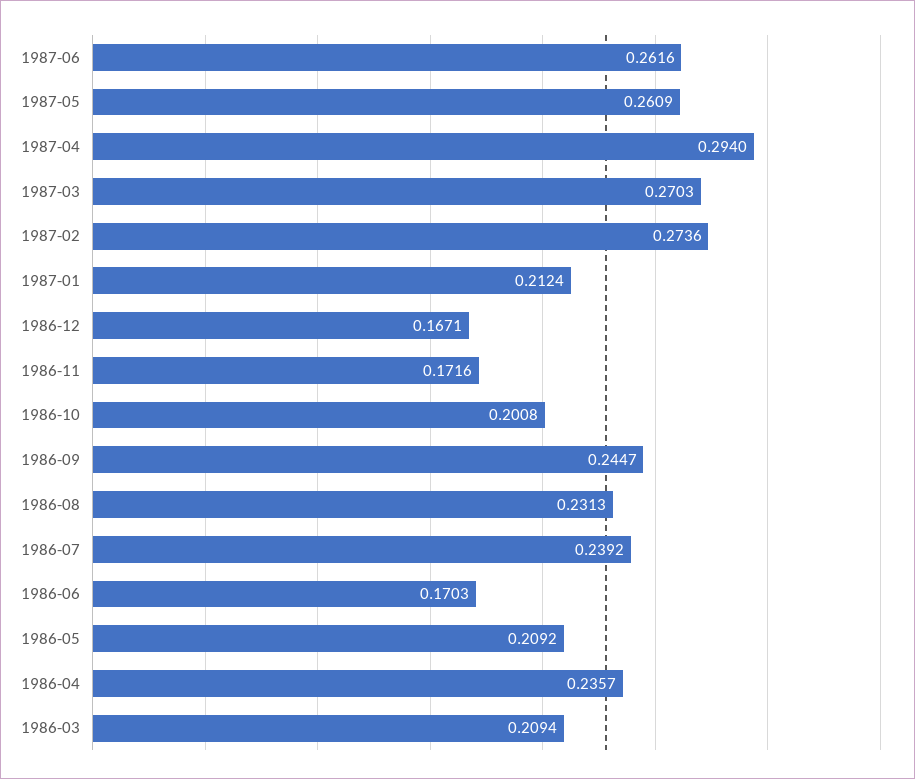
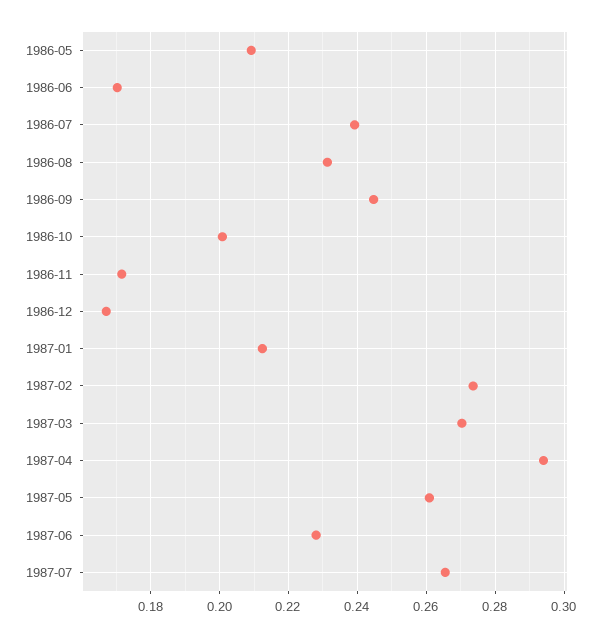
1987-06: 0.2616 -> 0.228
1986-04: 0.2357 -> none
1986-03: 0.2094 -> none
1987-07: none -> 0.266

